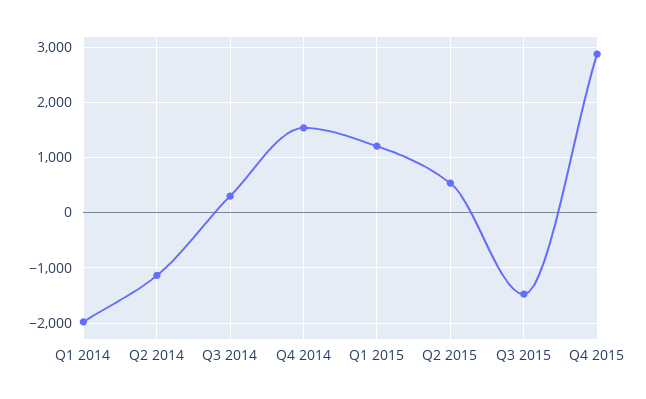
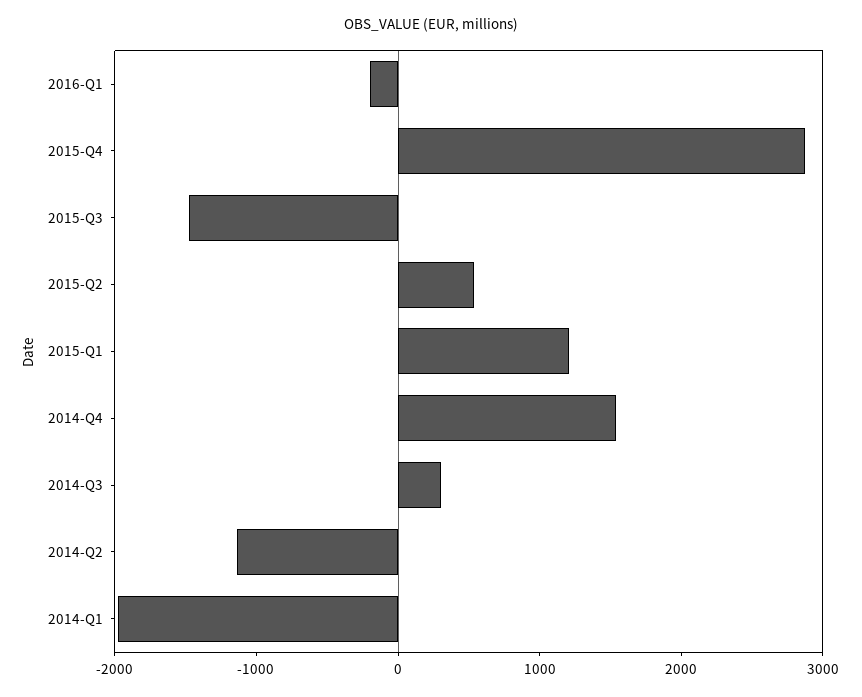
2016-Q1: none -> -200

